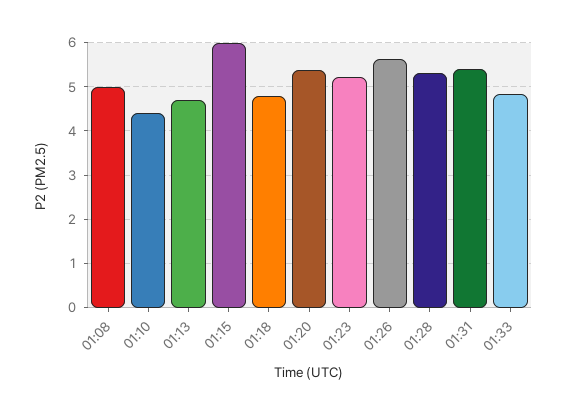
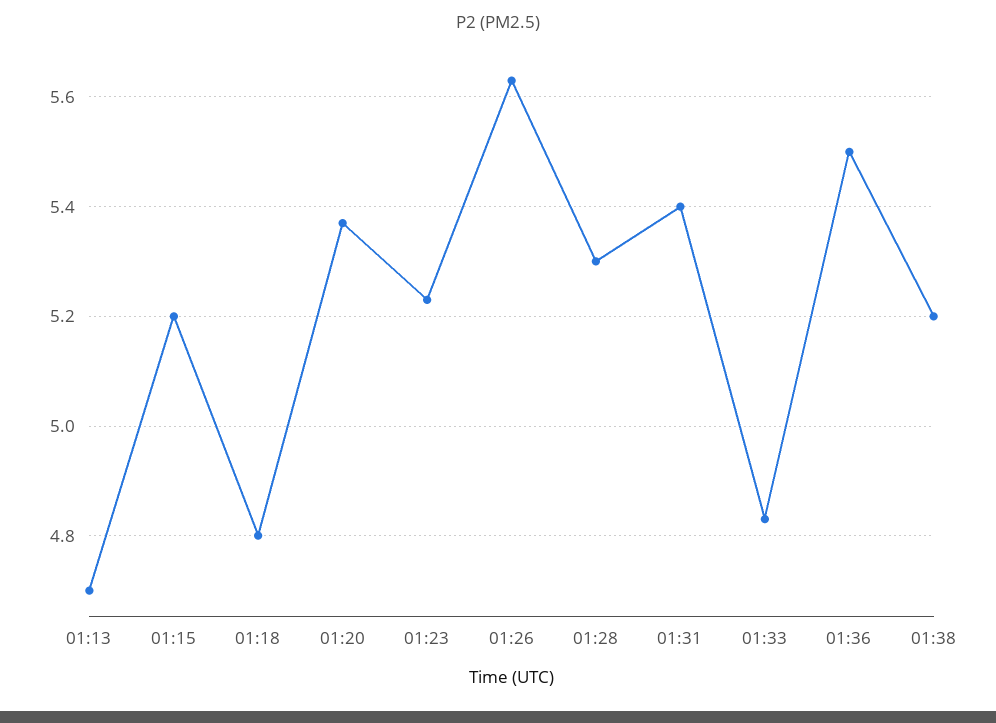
01:08: 5 -> none
01:10: 4.4 -> none
01:15: 6 -> 5.2
01:36: none -> 5.5
01:38: none -> 5.2

